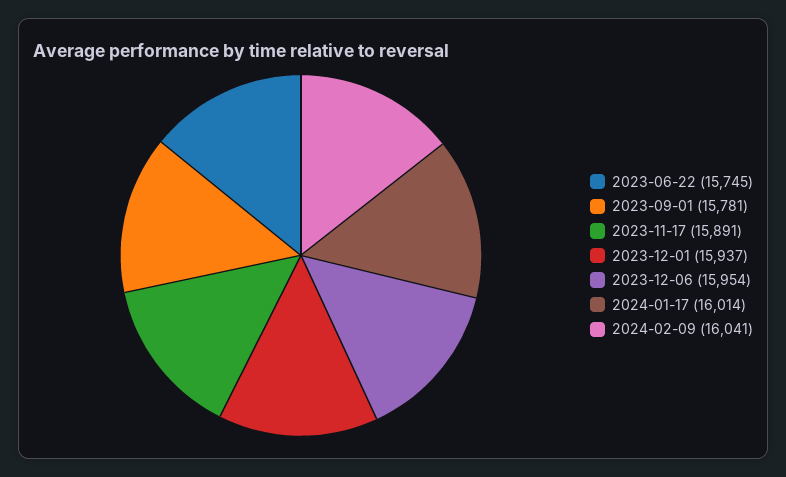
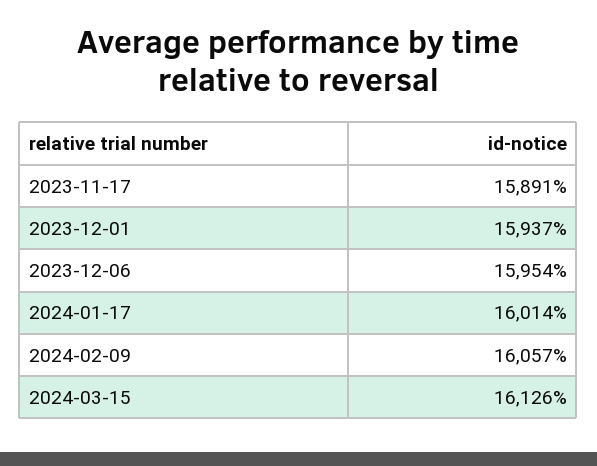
2023-06-22: 15745 -> none
2023-09-01: 15781 -> none
2024-02-09: 16041 -> 16057
2024-03-15: none -> 16126

